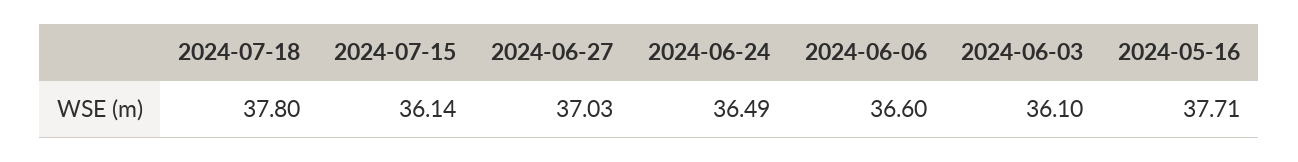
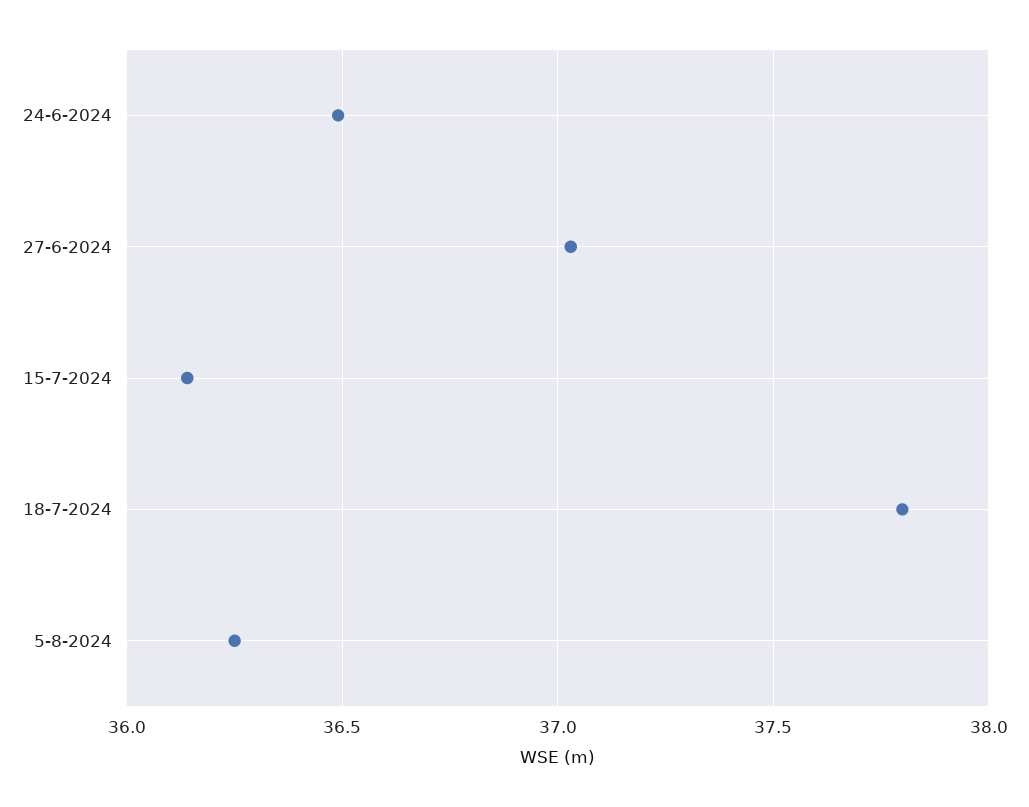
2024-06-06: 36.6 -> none
2024-06-03: 36.1 -> none
2024-05-16: 37.71 -> none
5-8-2024: none -> 36.25

